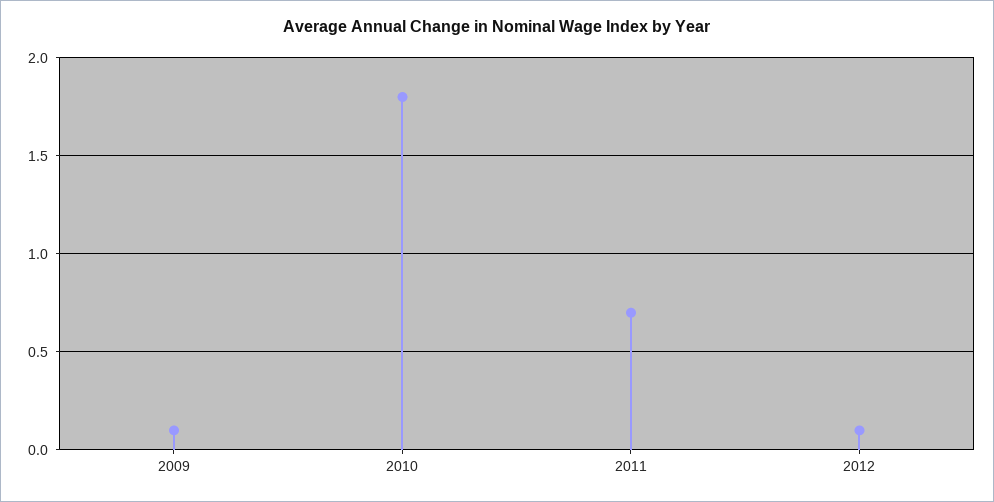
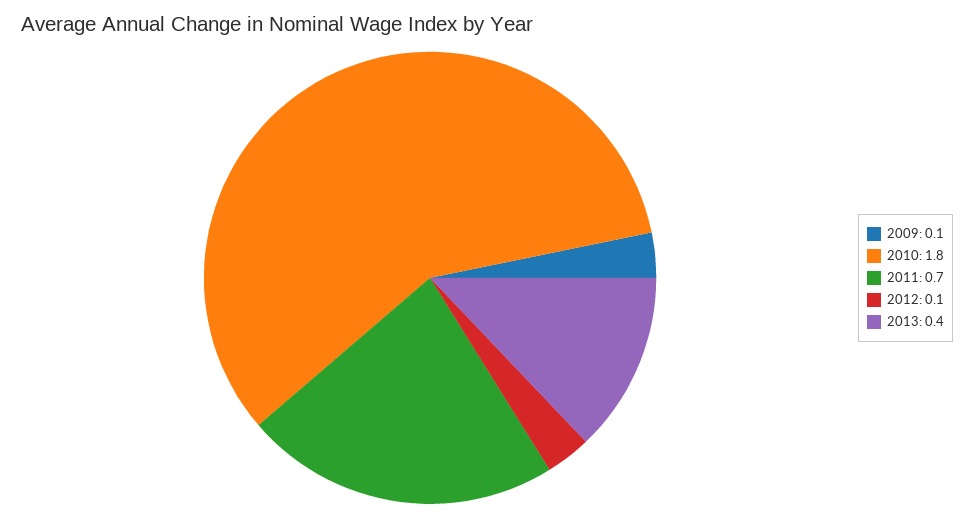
2013: none -> 0.4

